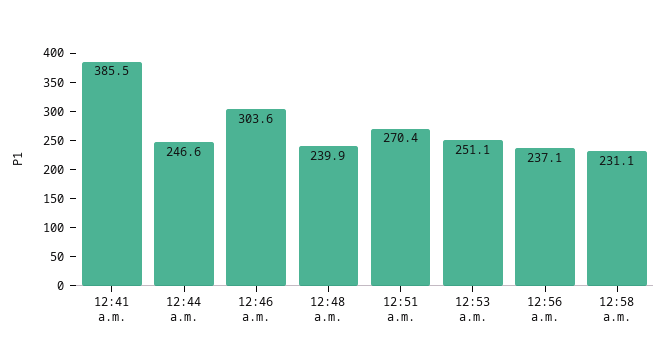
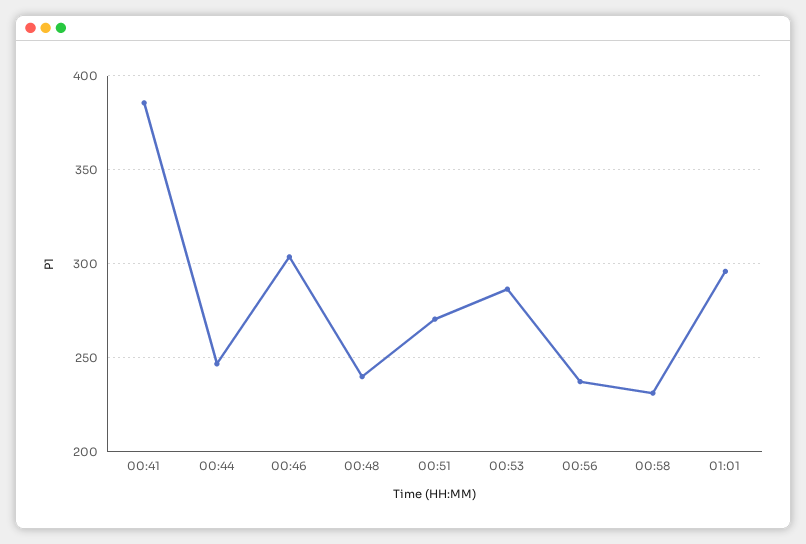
12:53 a.m.: 251.1 -> 285
01:01: none -> 295

